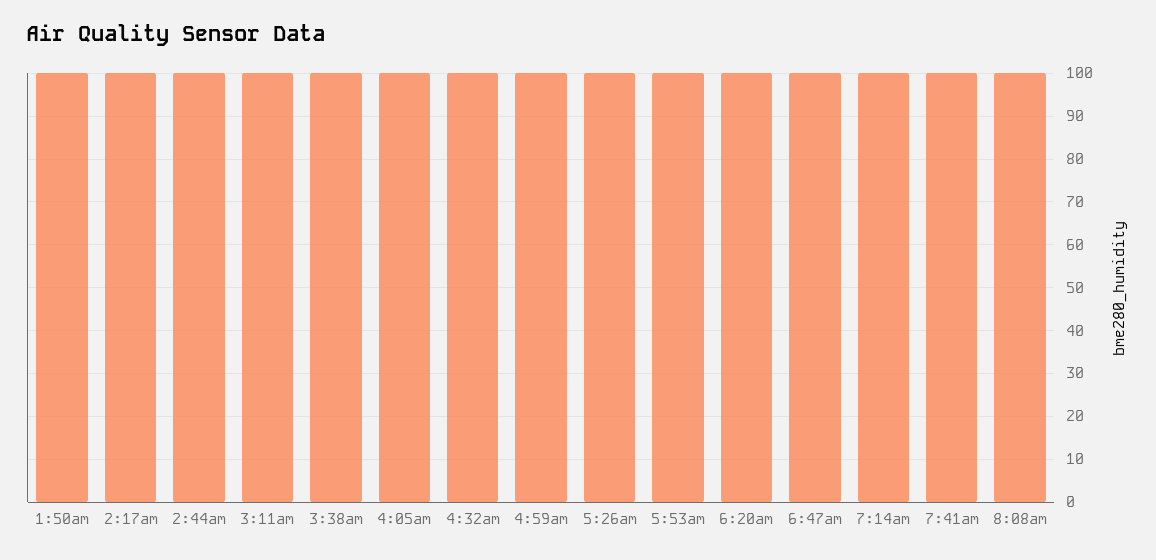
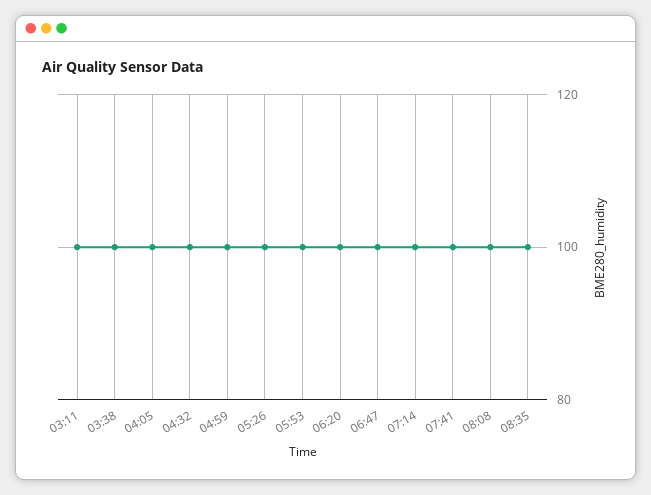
1:50am: 100 -> none
2:17am: 100 -> none
2:44am: 100 -> none
08:35: none -> 100

